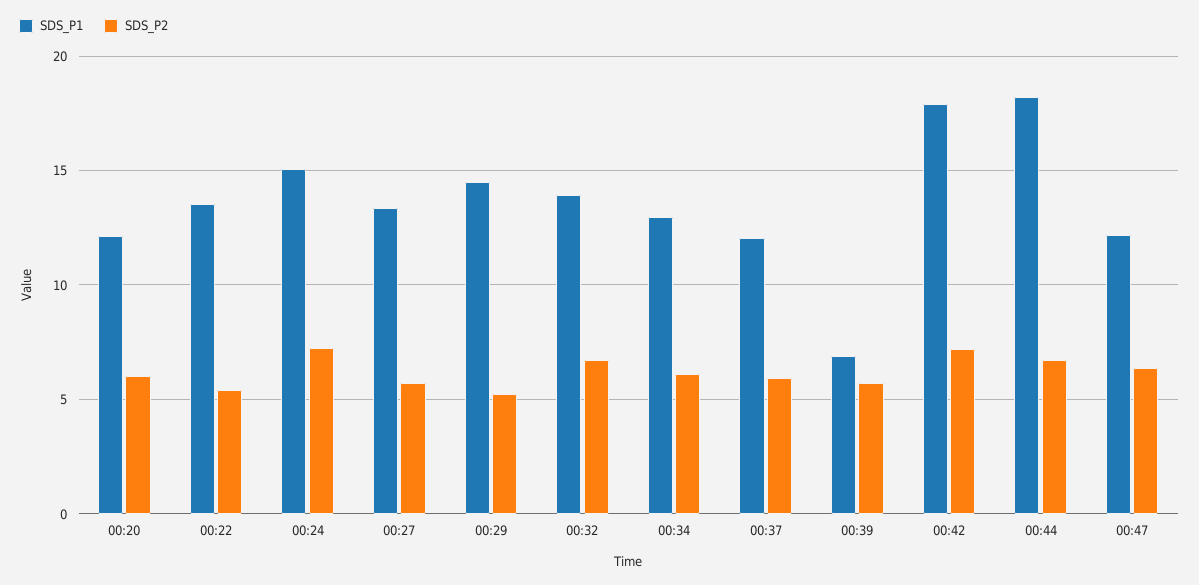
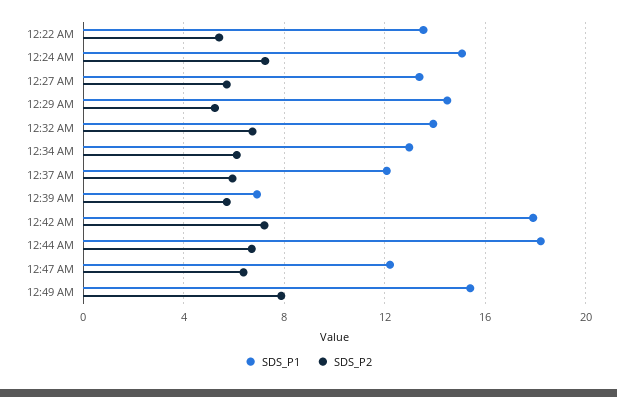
SDS_P1, 00:20: 12 -> none
SDS_P2, 00:20: 6 -> none
SDS_P1, 12:49 AM: none -> 15.5
SDS_P2, 12:49 AM: none -> 8

